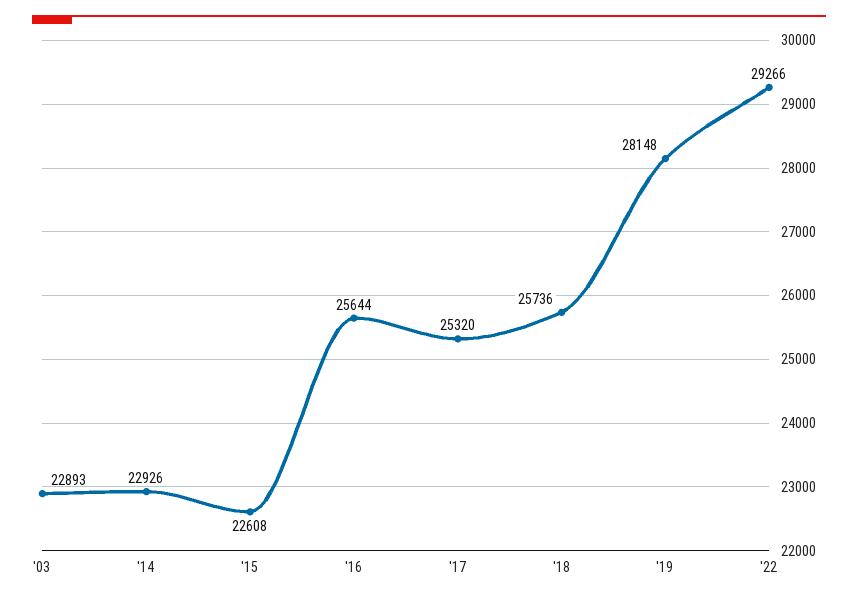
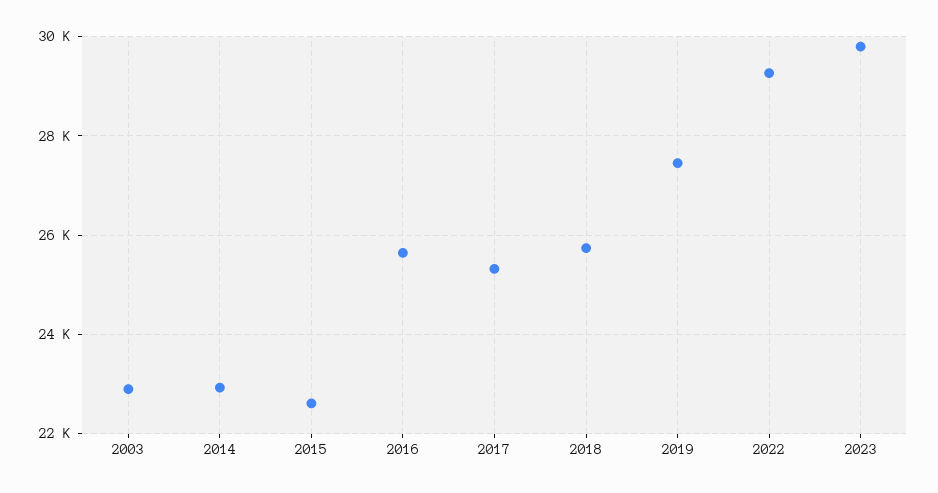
'19: 28148 -> 27400
2023: none -> 29800

